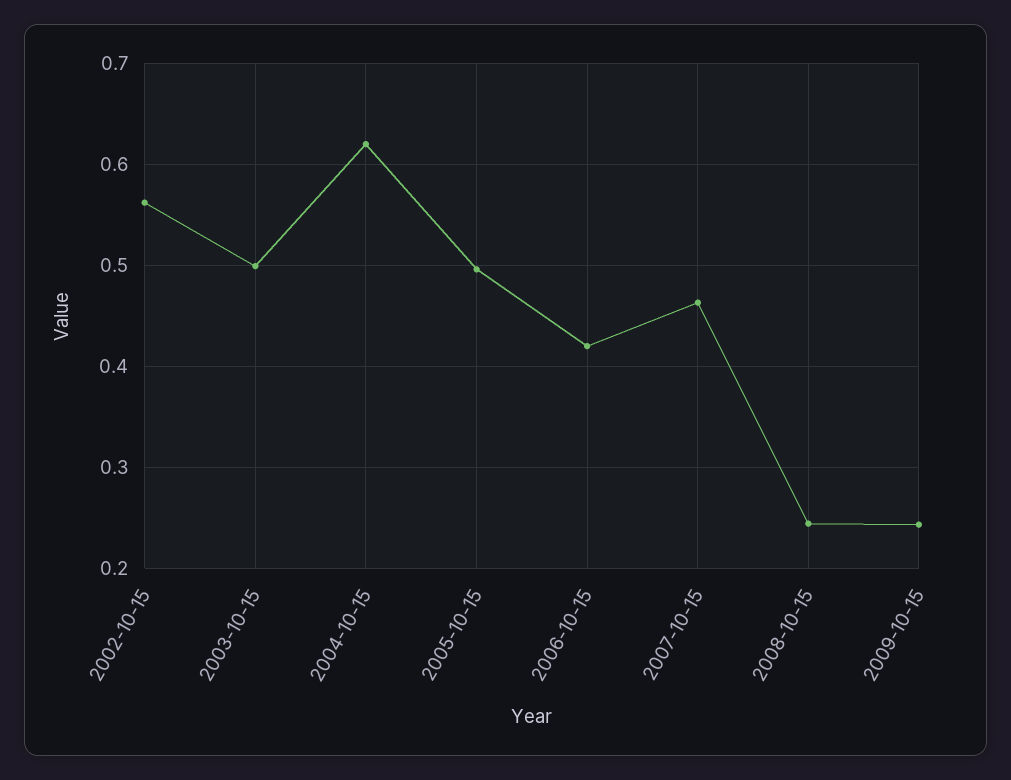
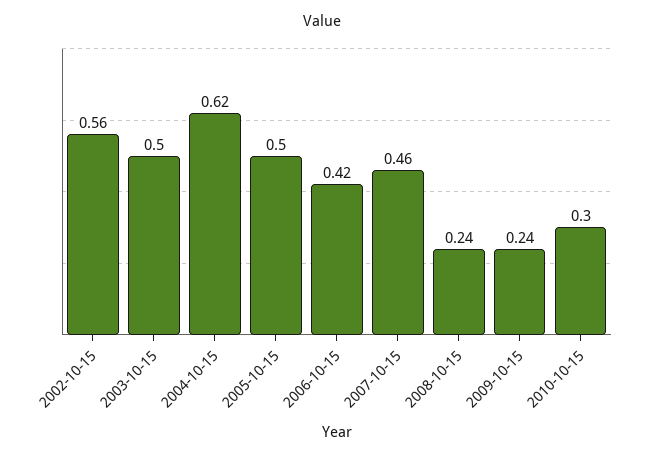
2010-10-15: none -> 0.3

